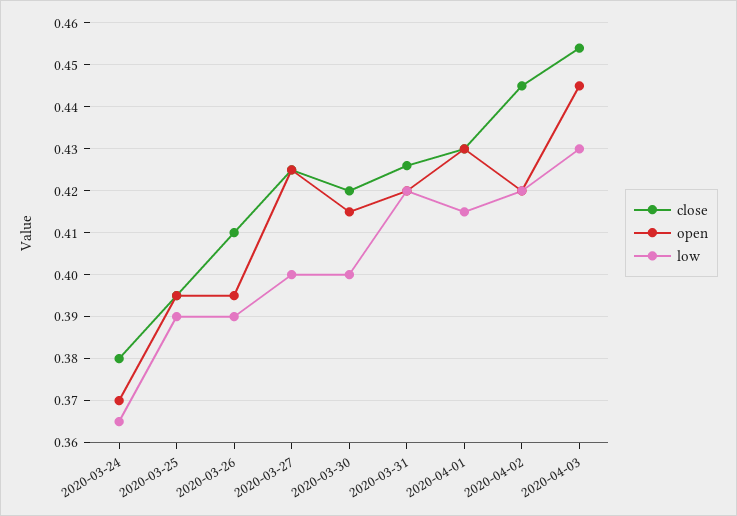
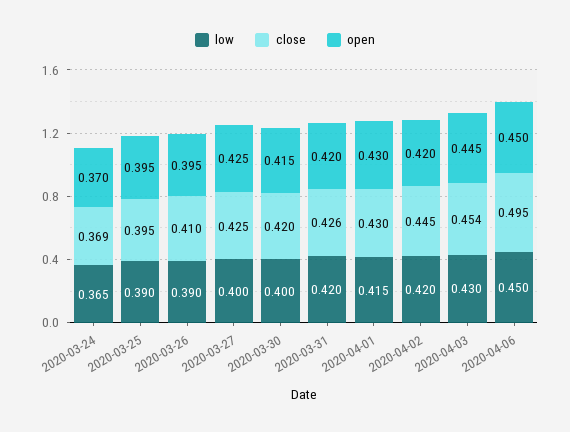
close, 2020-03-24: 0.38 -> 0.369
low, 2020-04-06: none -> 0.45
close, 2020-04-06: none -> 0.495
open, 2020-04-06: none -> 0.45

